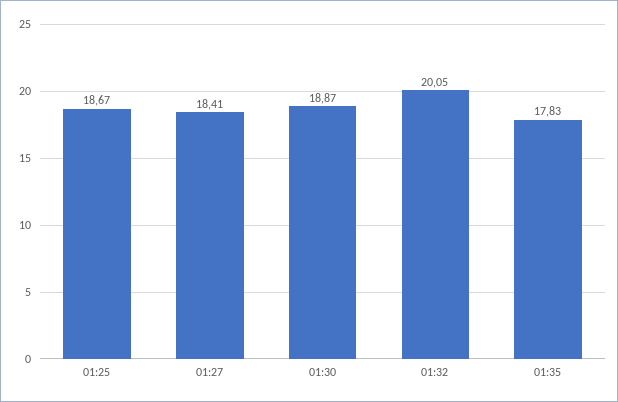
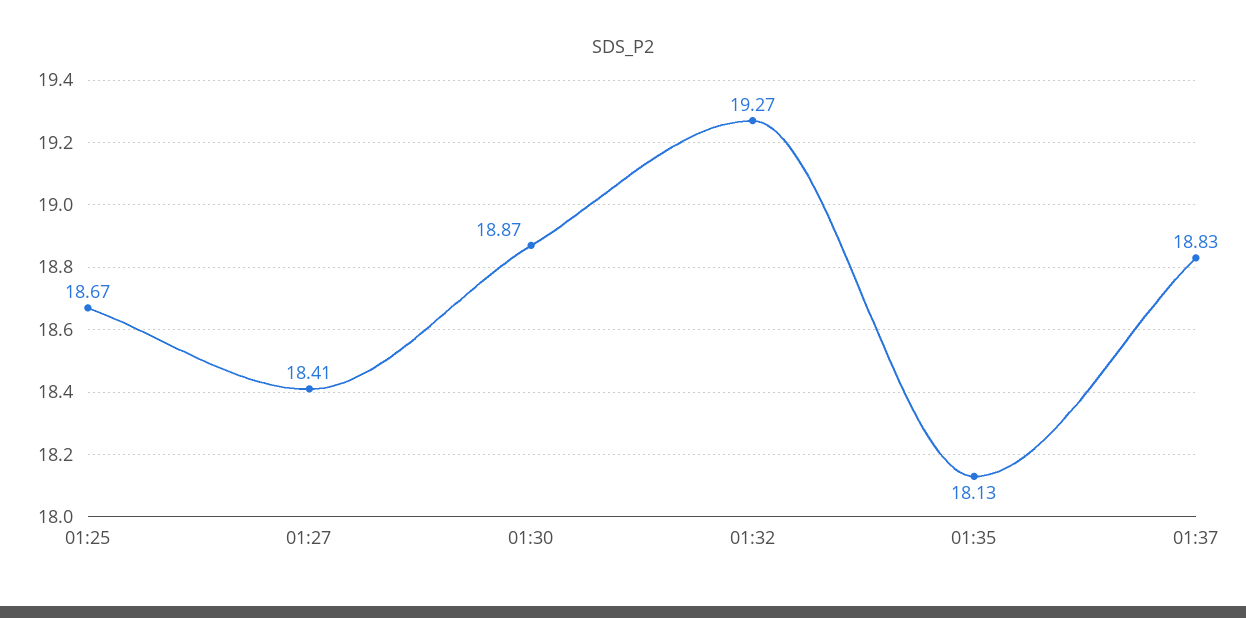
01:32: 20.05 -> 19.27
01:35: 17.83 -> 18.13
01:37: none -> 18.83

